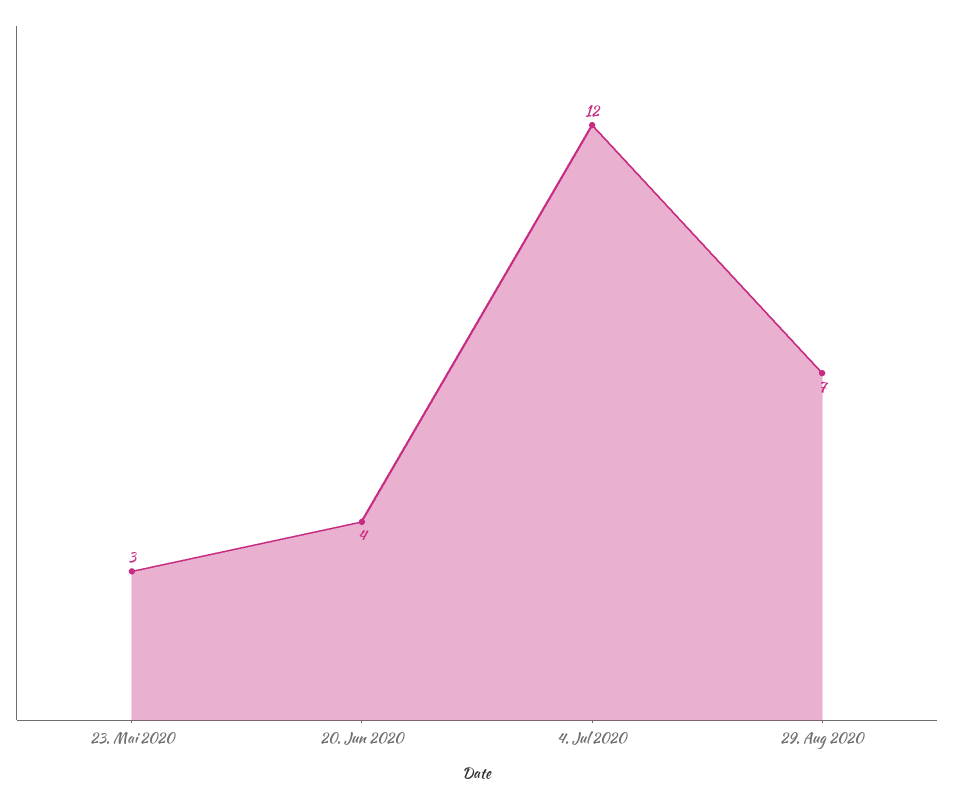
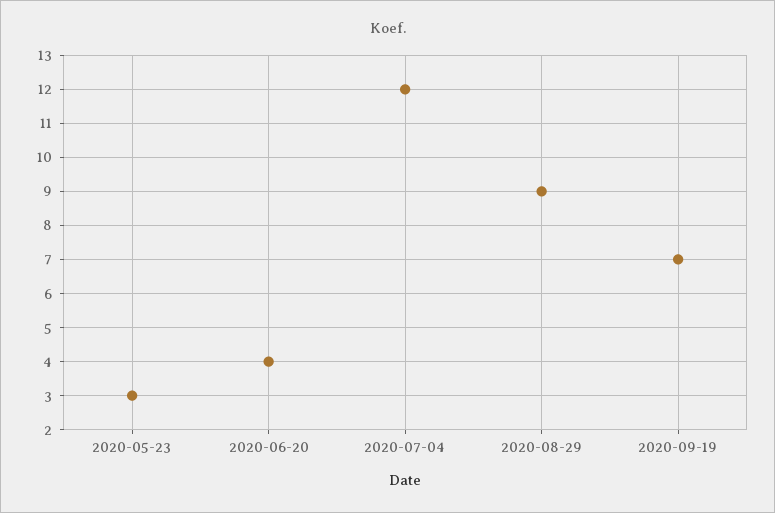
29. Aug 2020: 7 -> 9
2020-09-19: none -> 7

